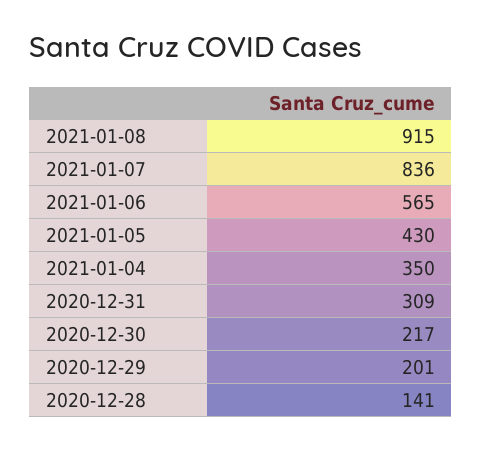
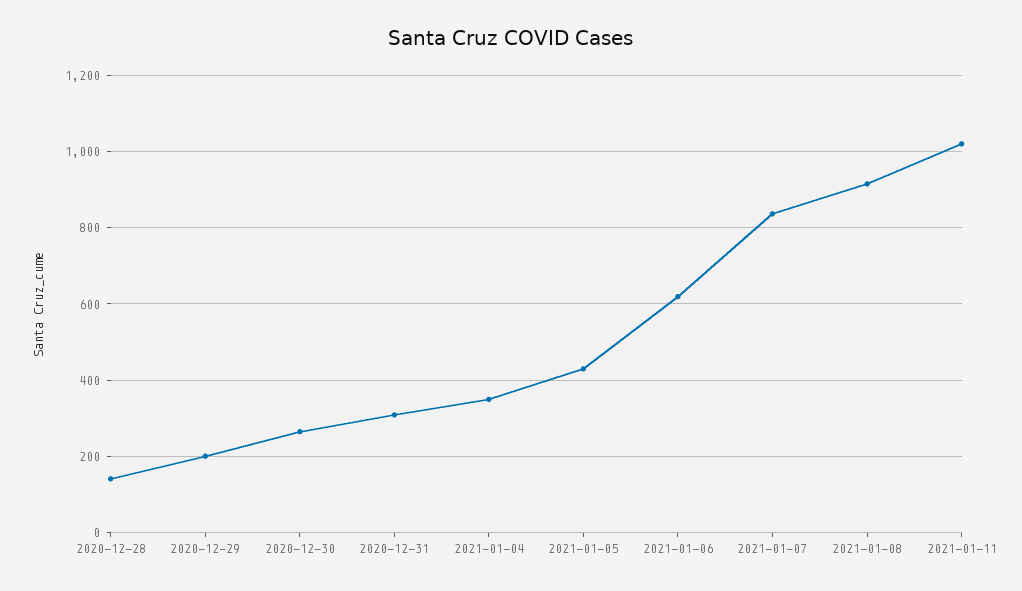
2021-01-06: 565 -> 620
2020-12-30: 217 -> 260
2021-01-11: none -> 1020

